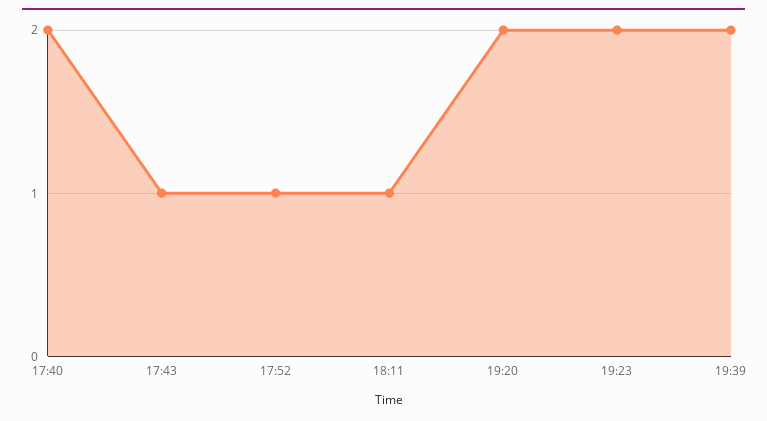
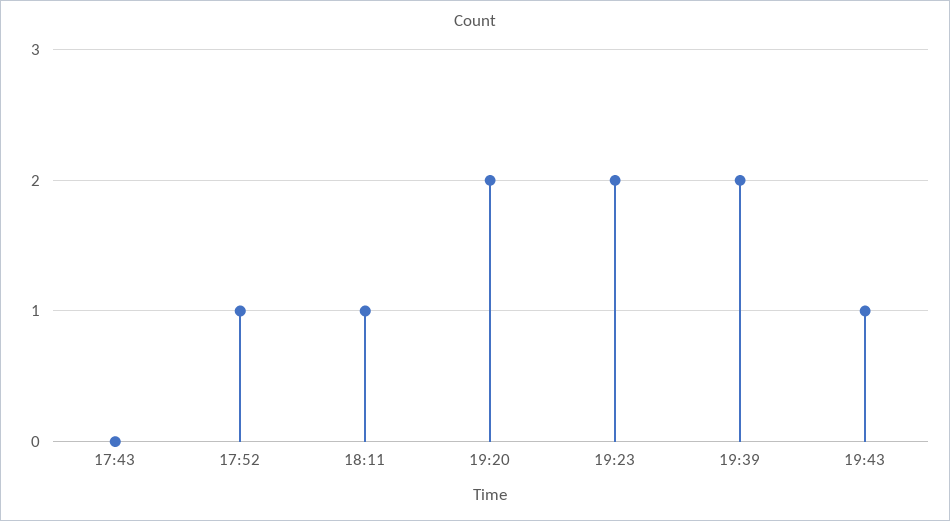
17:40: 2 -> none
17:43: 1 -> 0
19:43: none -> 1

